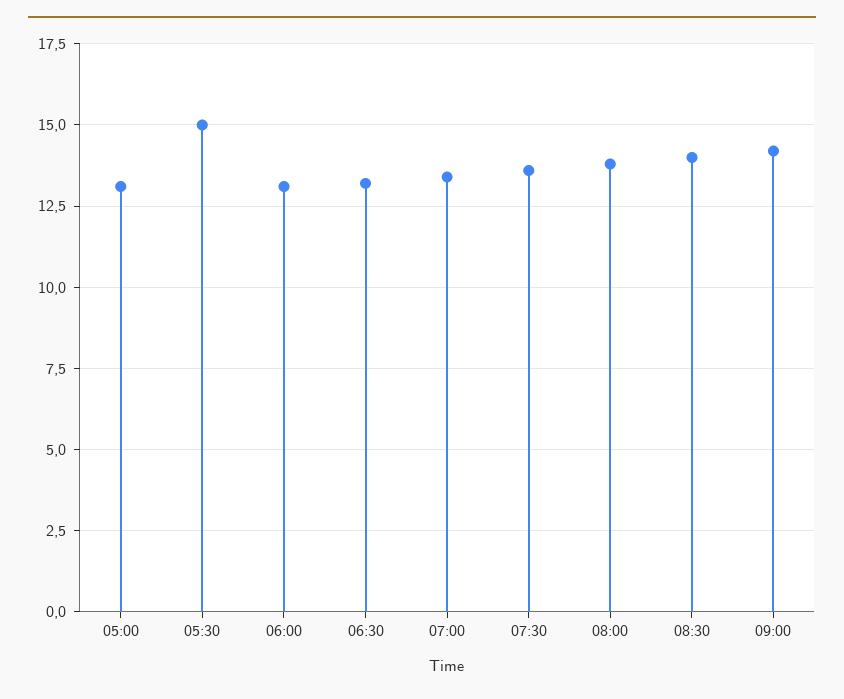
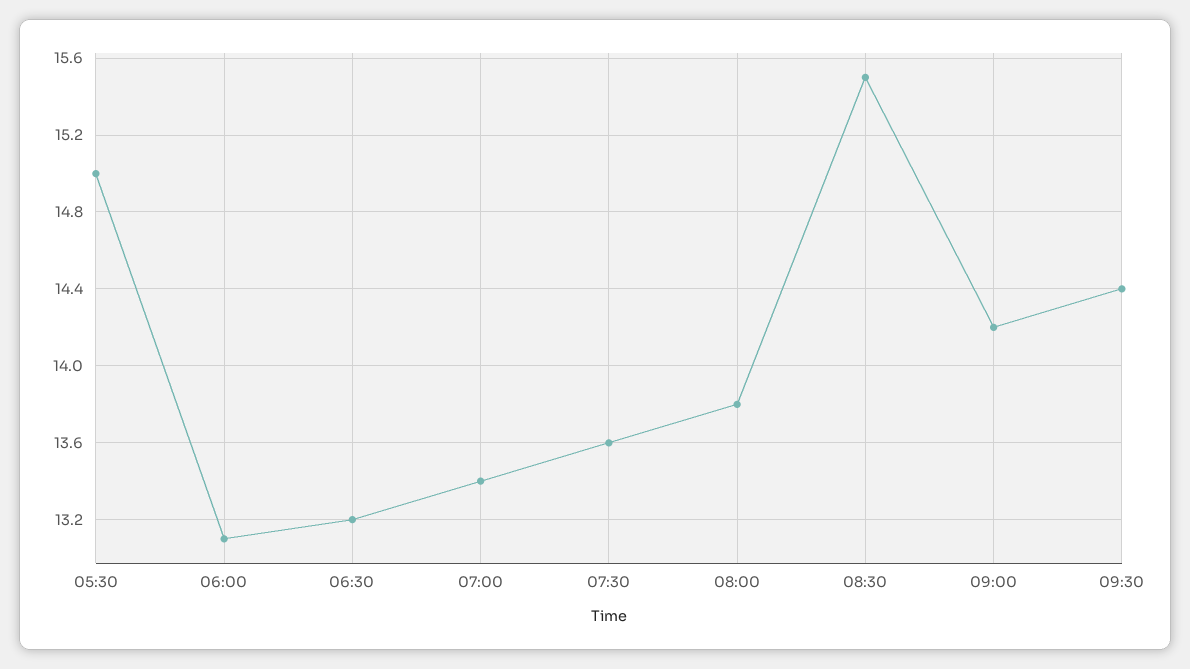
05:00: 13 -> none
08:30: 14 -> 15.5
09:30: none -> 14.4

